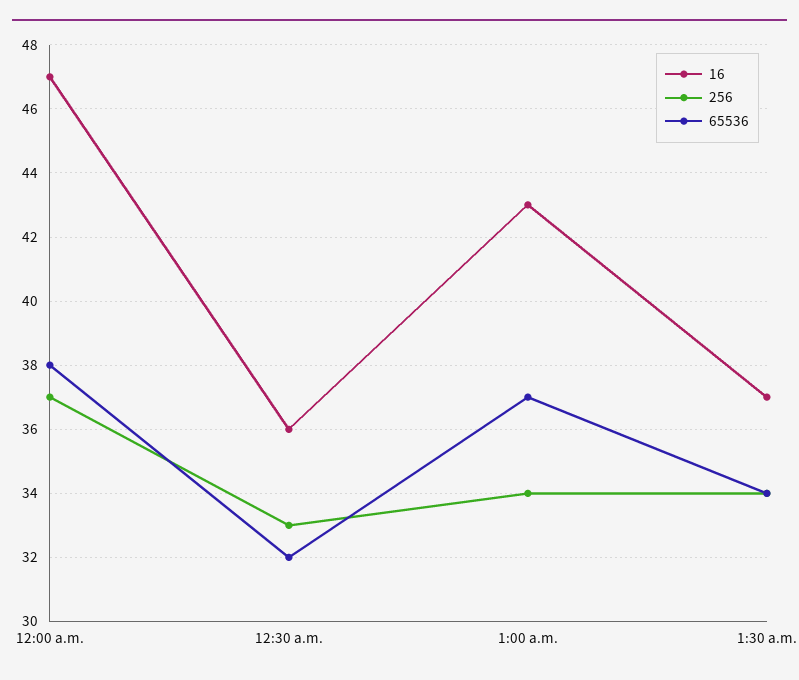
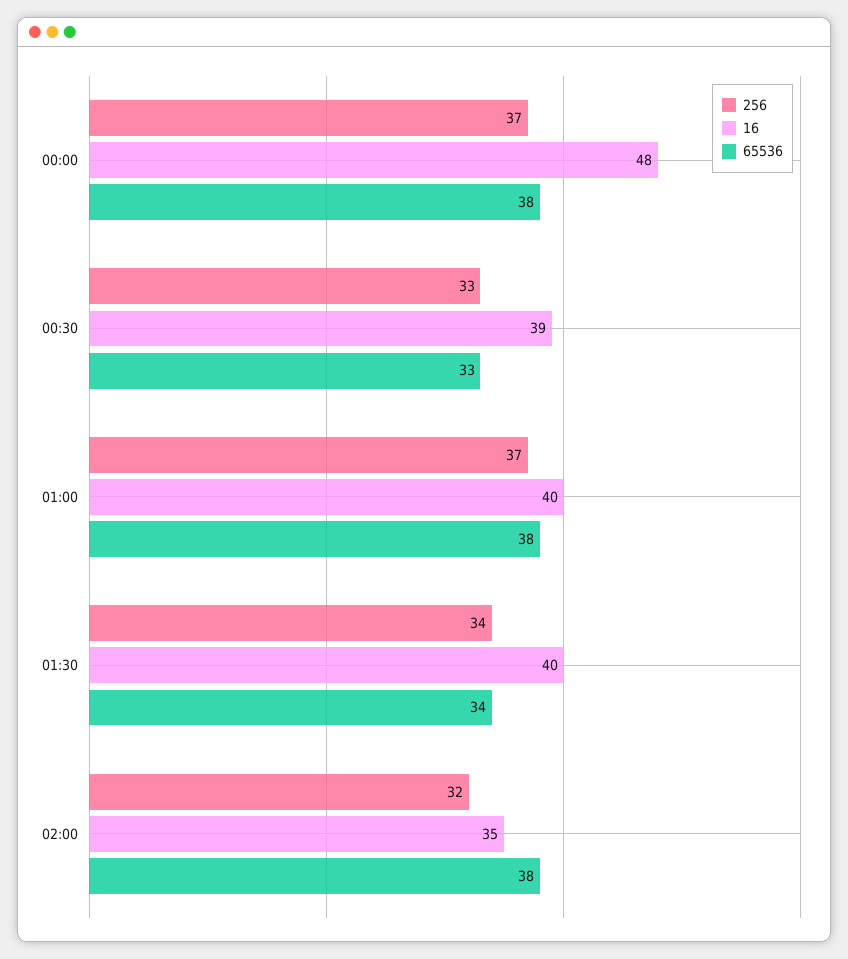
16, 12:00 a.m.: 47 -> 48
16, 12:30 a.m.: 36 -> 39
65536, 12:30 a.m.: 32 -> 33
16, 1:00 a.m.: 43 -> 40
256, 1:00 a.m.: 34 -> 37
65536, 1:00 a.m.: 37 -> 38
16, 1:30 a.m.: 37 -> 40
256, 02:00: none -> 32
16, 02:00: none -> 35
65536, 02:00: none -> 38

